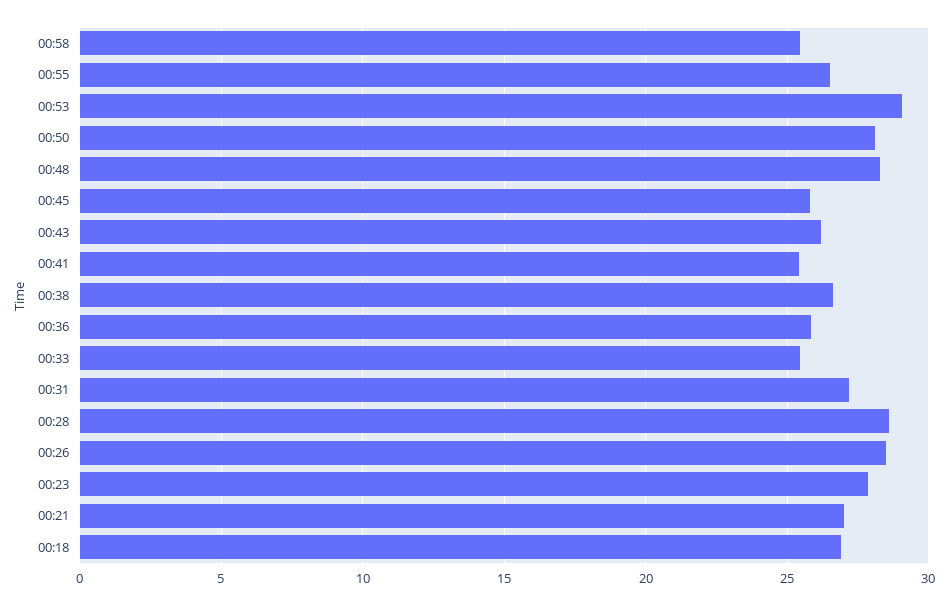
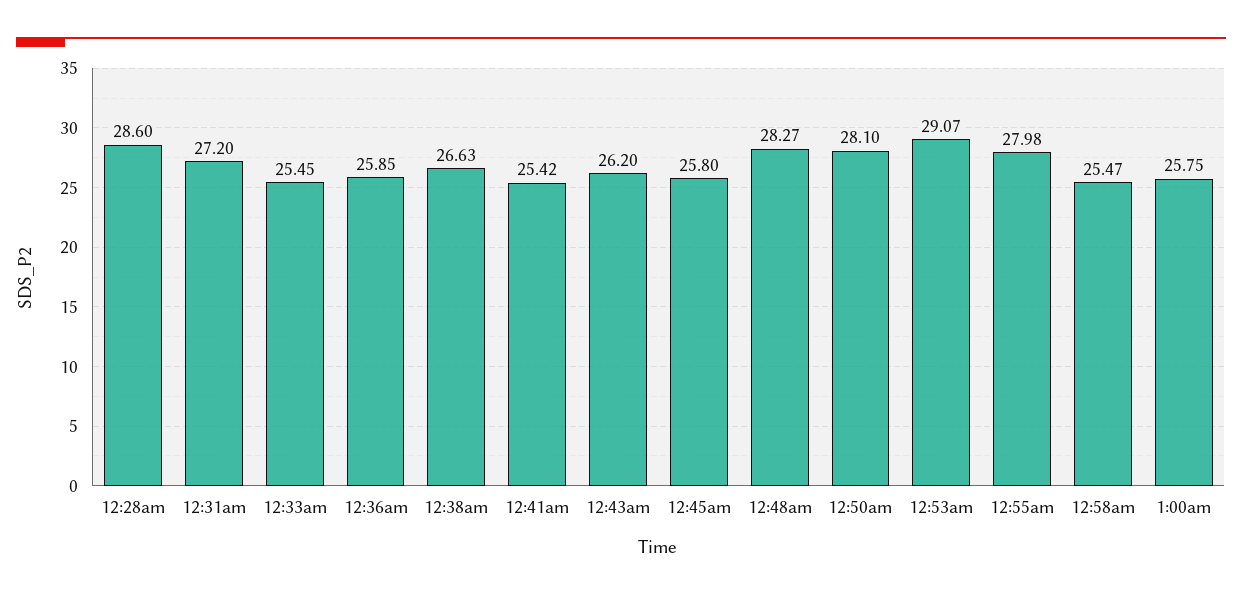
00:55: 26.5 -> 27.98
00:26: 28.5 -> none
00:23: 28 -> none
00:21: 27 -> none
00:18: 27 -> none
1:00am: none -> 25.75

